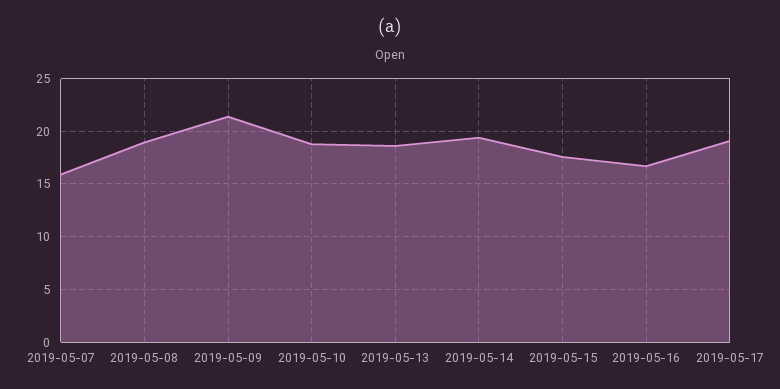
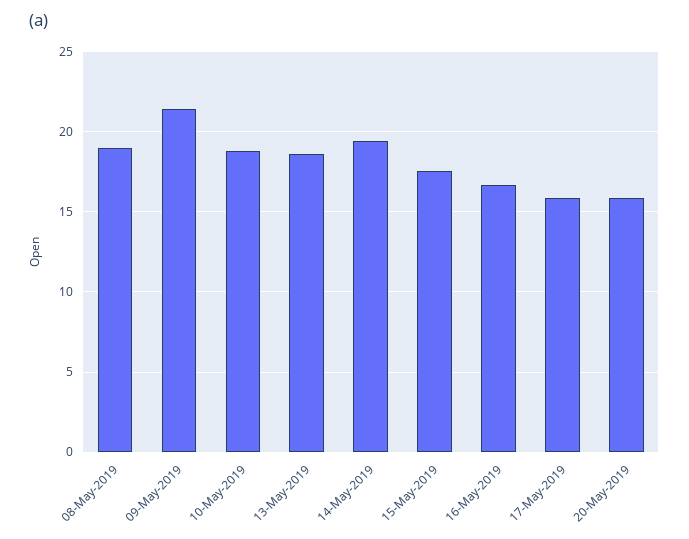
2019-05-07: 16 -> none
2019-05-17: 19 -> 16
20-May-2019: none -> 16

